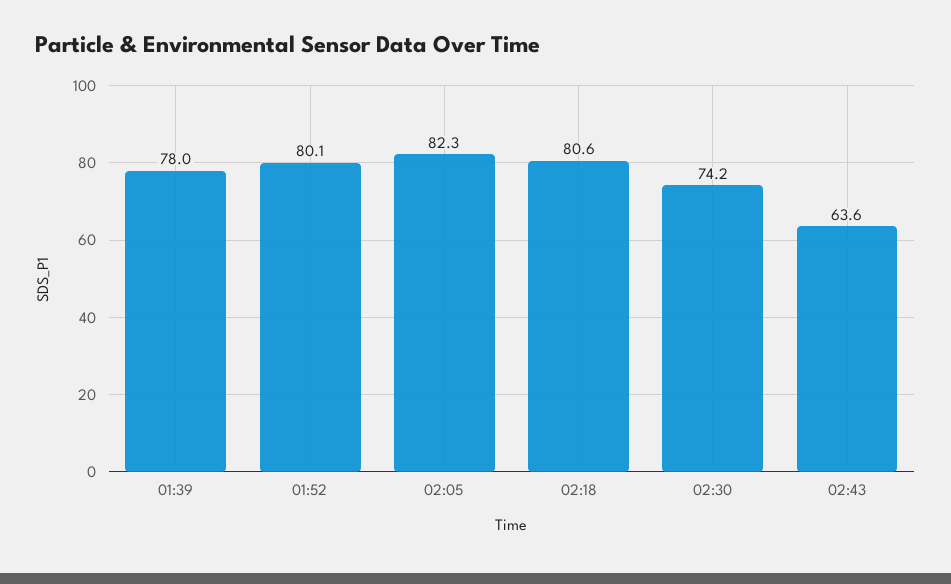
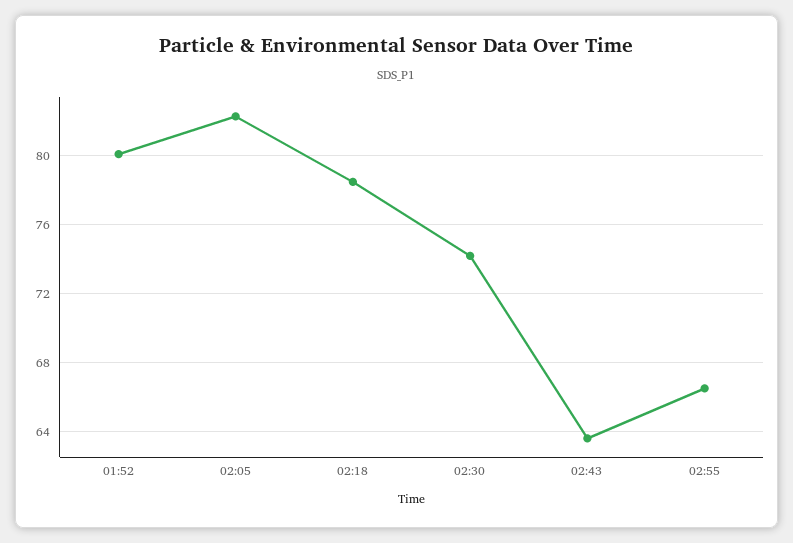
01:39: 78 -> none
02:18: 80.6 -> 78.5
02:55: none -> 66.5

